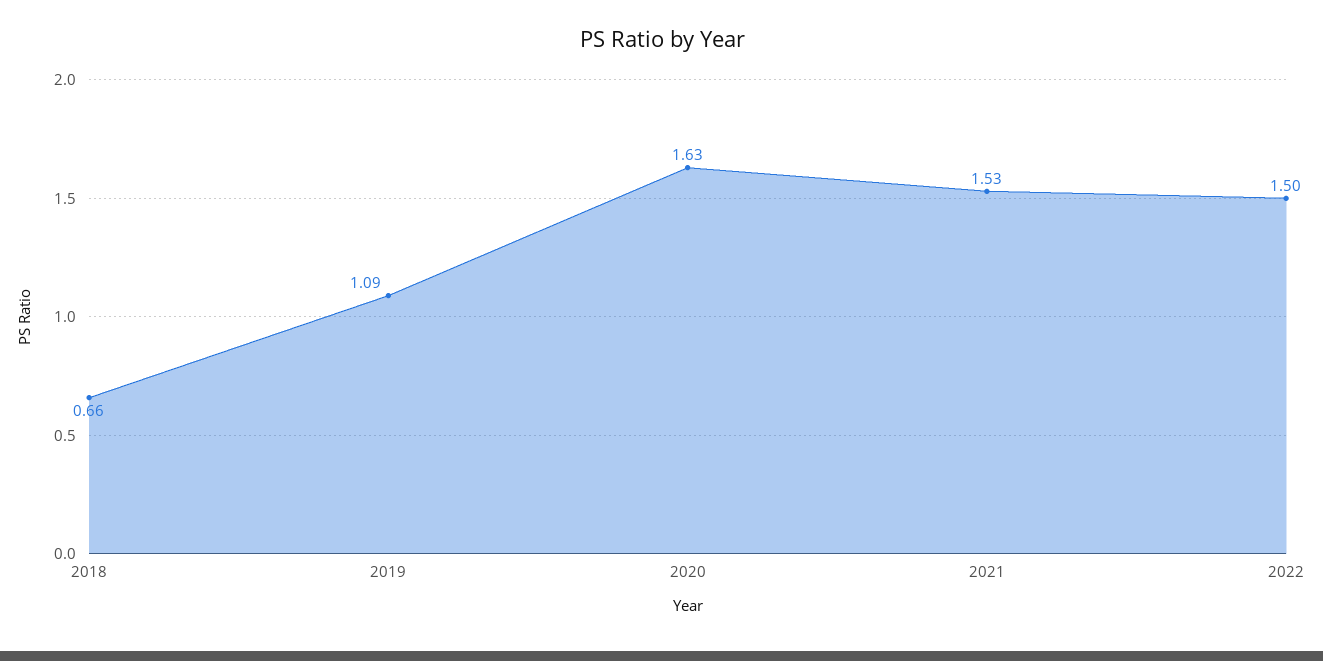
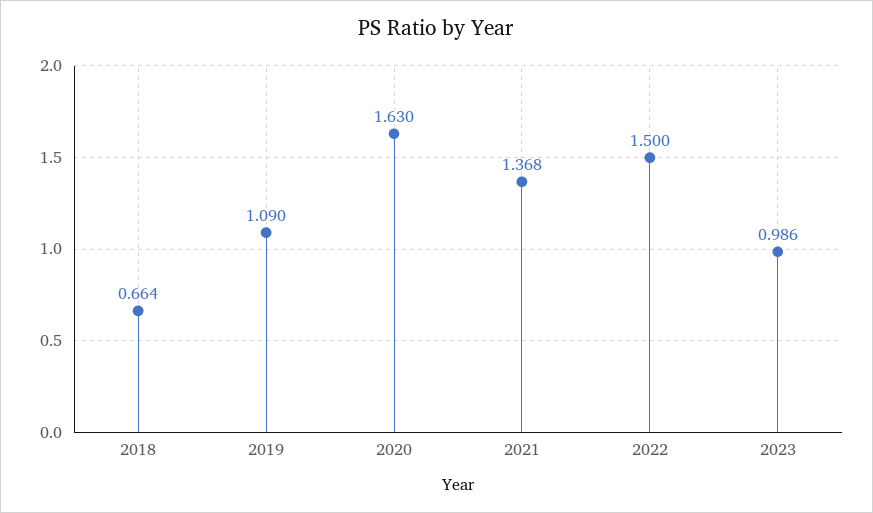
2021: 1.53 -> 1.368
2023: none -> 0.986

